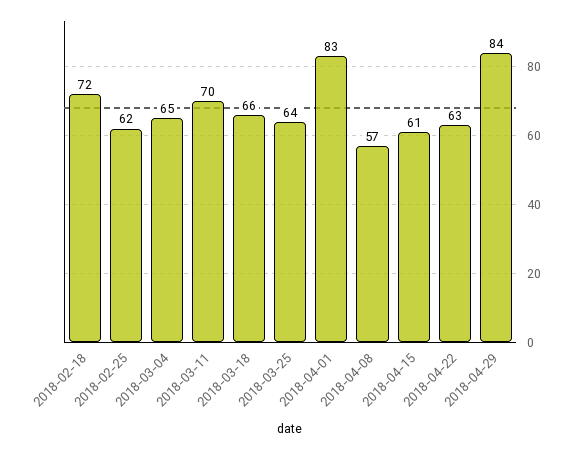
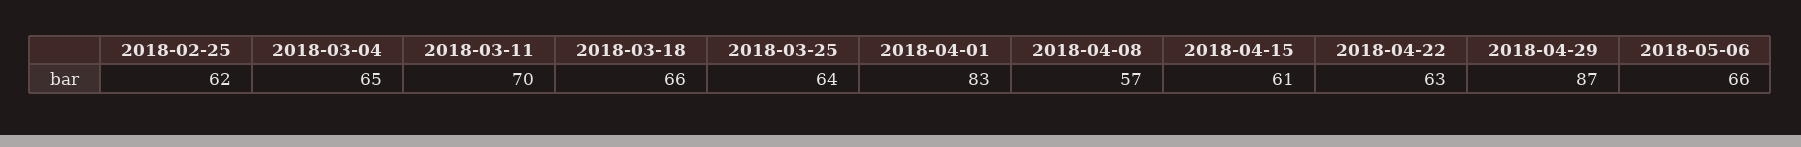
2018-02-18: 72 -> none
2018-04-29: 84 -> 87
2018-05-06: none -> 66

